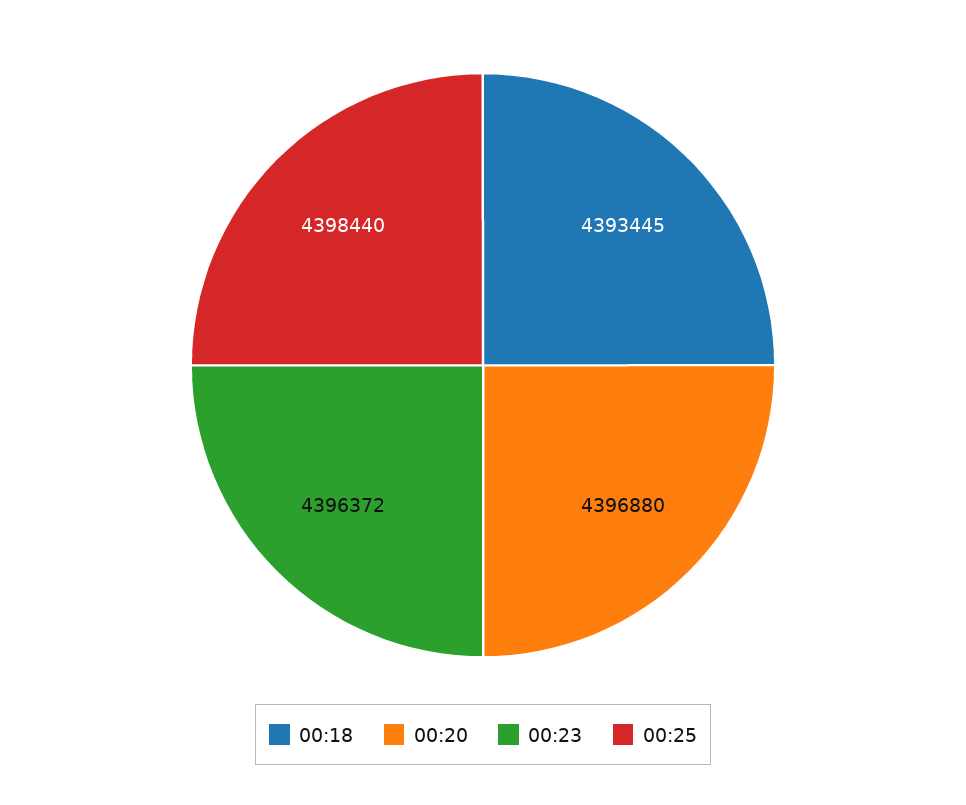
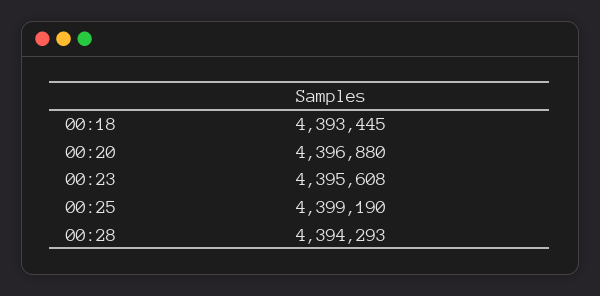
00:23: 4396372 -> 4395608
00:25: 4398440 -> 4399190
00:28: none -> 4394293

